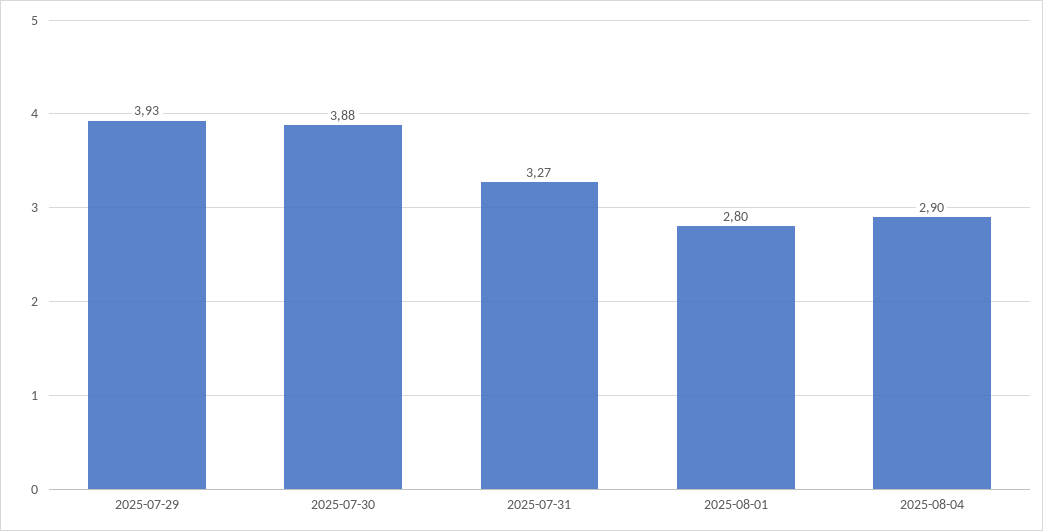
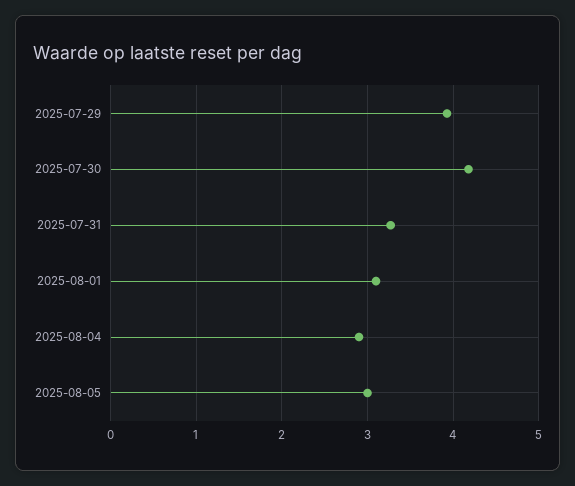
2025-07-30: 3.88 -> 4.2
2025-08-01: 2.8 -> 3.1
2025-08-05: none -> 3

